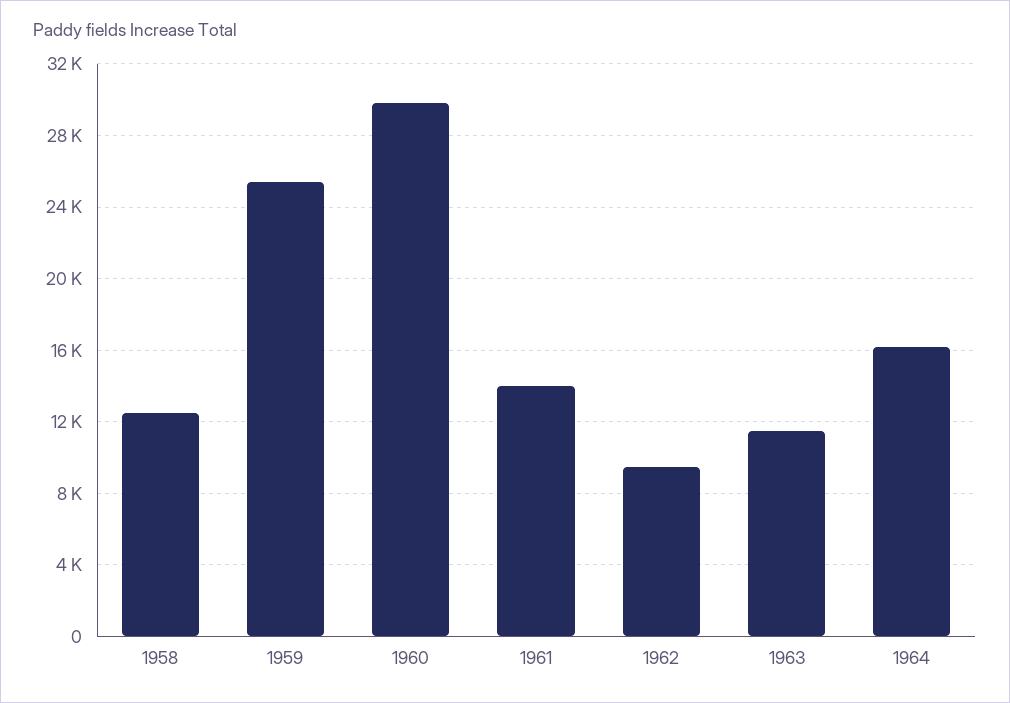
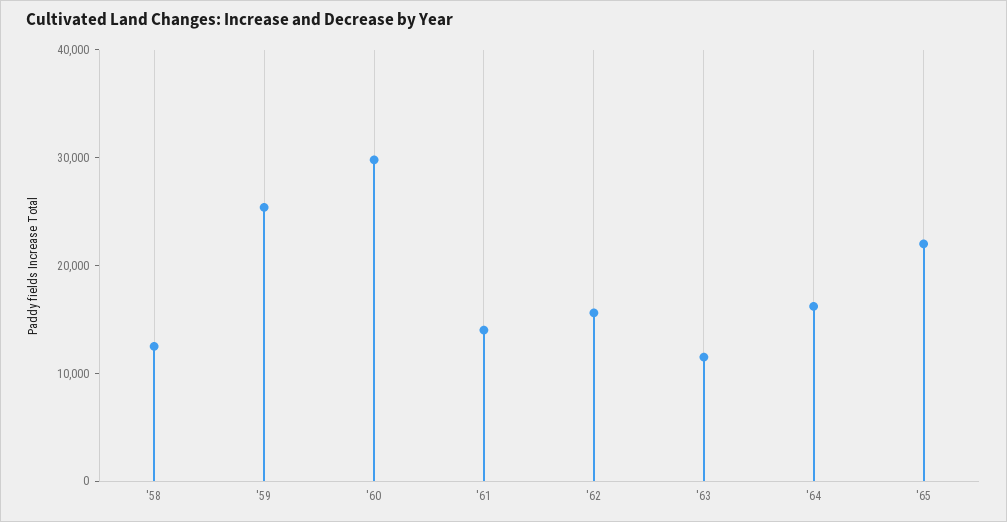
1962: 9500 -> 16000
'65: none -> 22000

